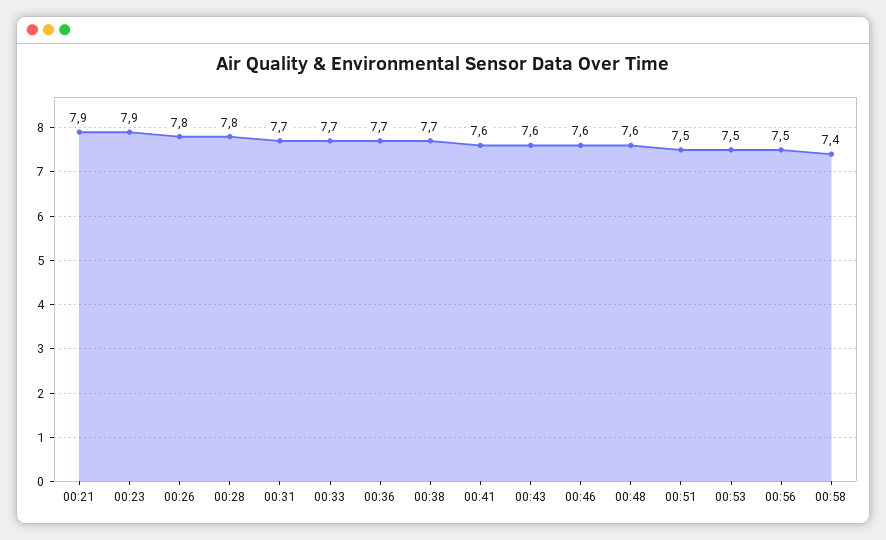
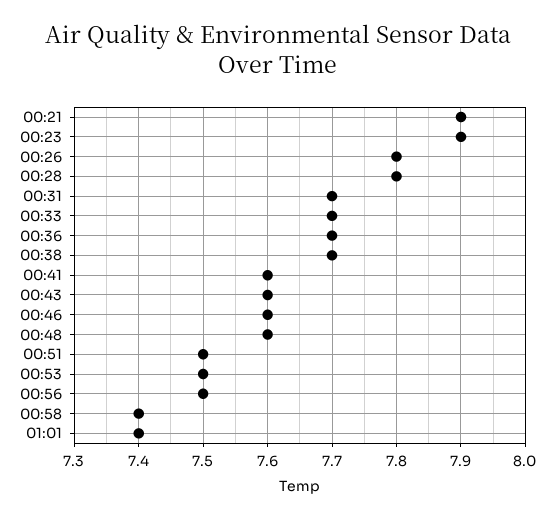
01:01: none -> 7.4

